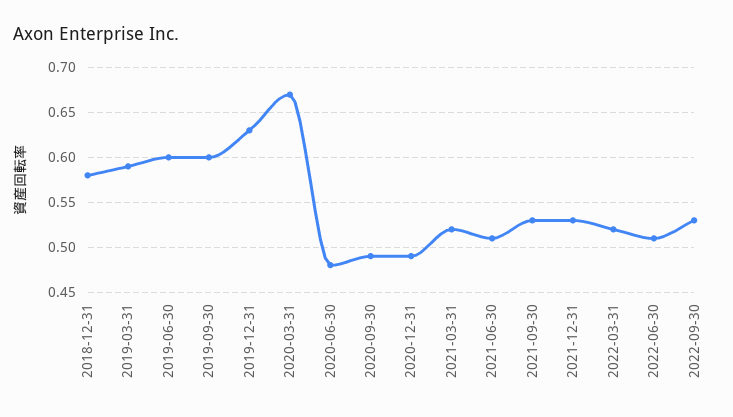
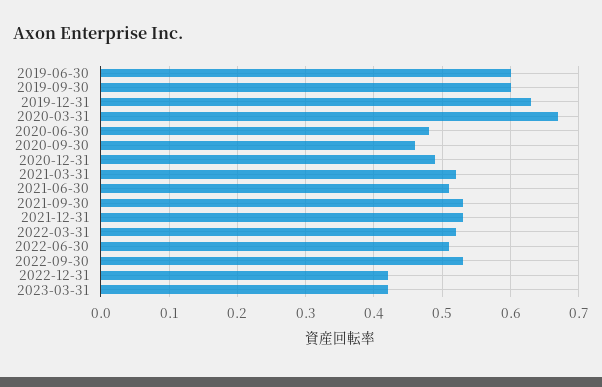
2018-12-31: 0.58 -> none
2019-03-31: 0.59 -> none
2020-09-30: 0.49 -> 0.46
2022-12-31: none -> 0.42
2023-03-31: none -> 0.42

